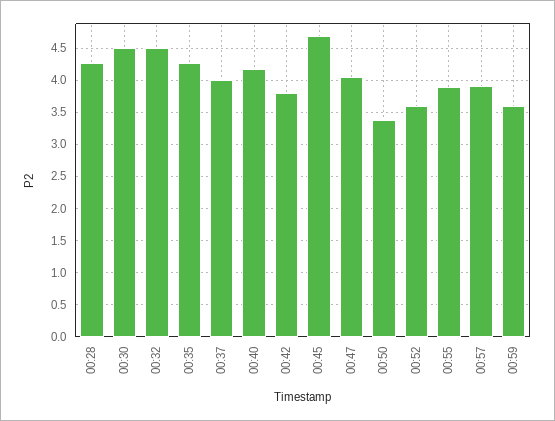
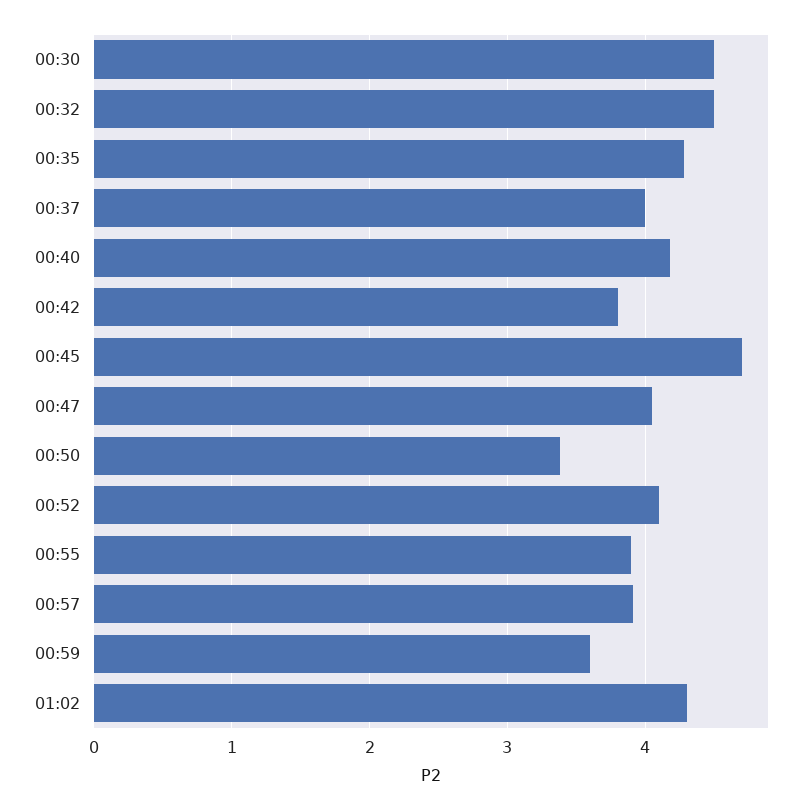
00:28: 4.3 -> none
00:52: 3.6 -> 4.1
01:02: none -> 4.3

